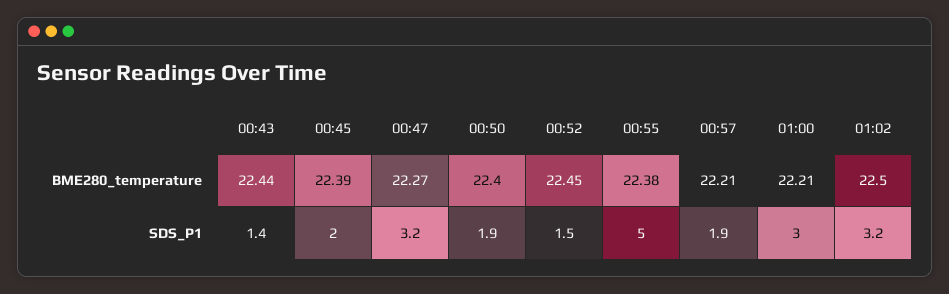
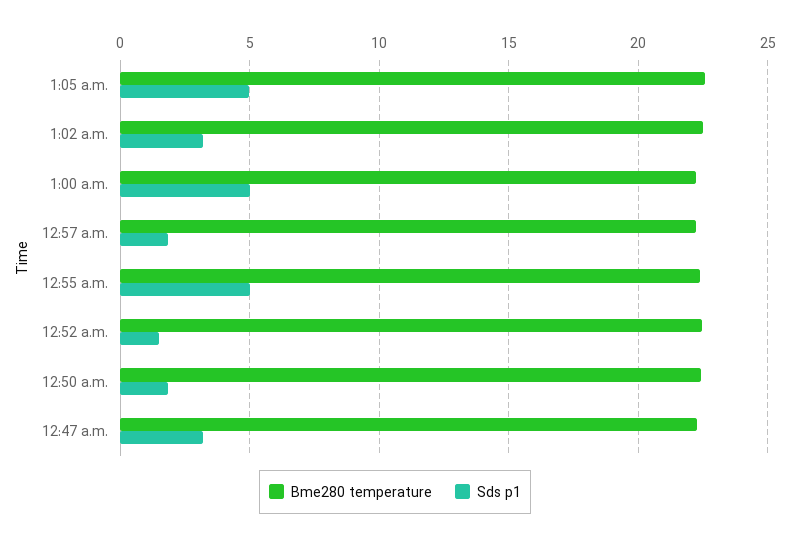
BME280_temperature, 00:43: 22.44 -> none
BME280_temperature, 00:45: 22.39 -> none
SDS_P1, 00:43: 1.4 -> none
SDS_P1, 00:45: 2 -> none
SDS_P1, 01:00: 3 -> 5
BME280_temperature, 1:05 a.m.: none -> 22.5
SDS_P1, 1:05 a.m.: none -> 5

